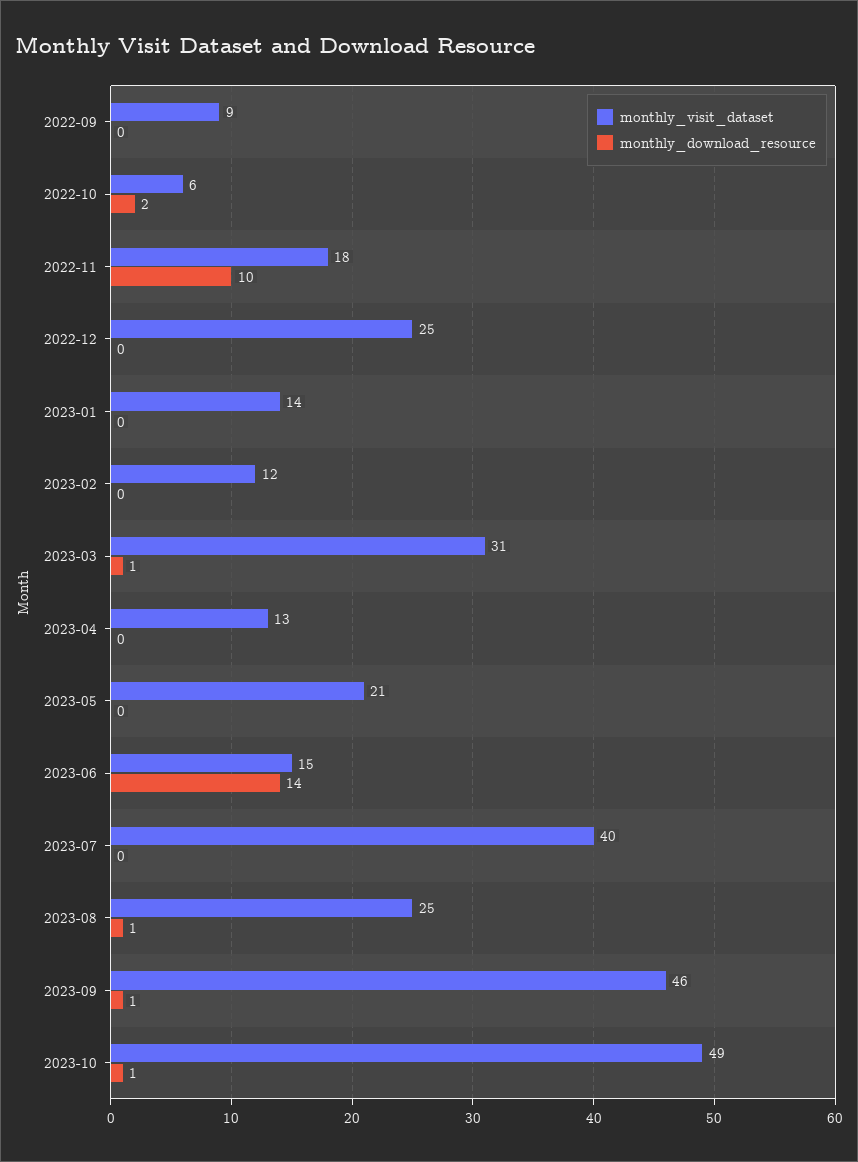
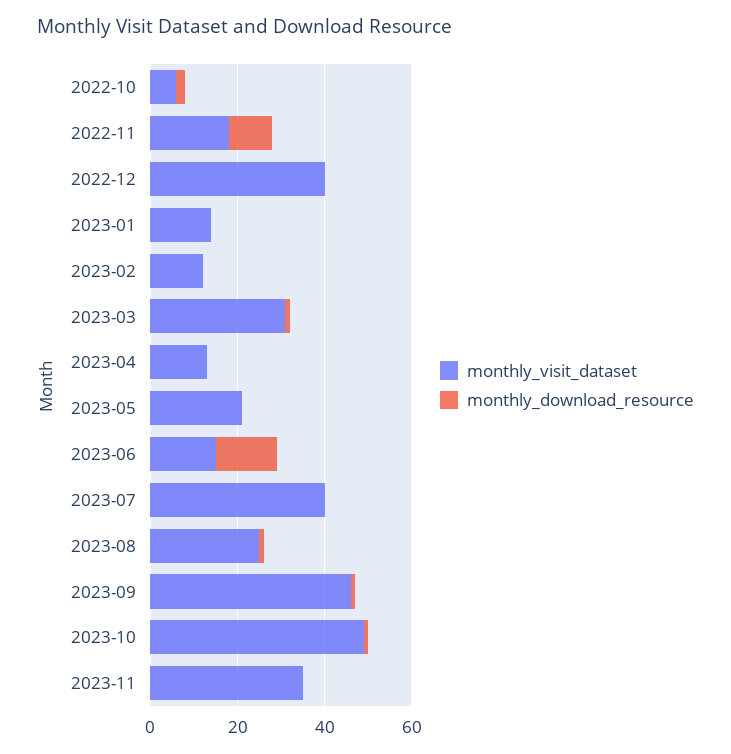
monthly_visit_dataset, 2022-09: 9 -> none
monthly_download_resource, 2022-09: 0 -> none
monthly_visit_dataset, 2022-12: 25 -> 40
monthly_visit_dataset, 2023-11: none -> 35
monthly_download_resource, 2023-11: none -> 0

